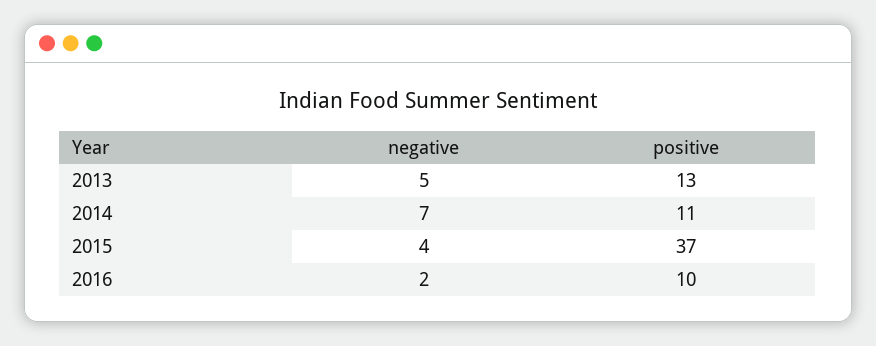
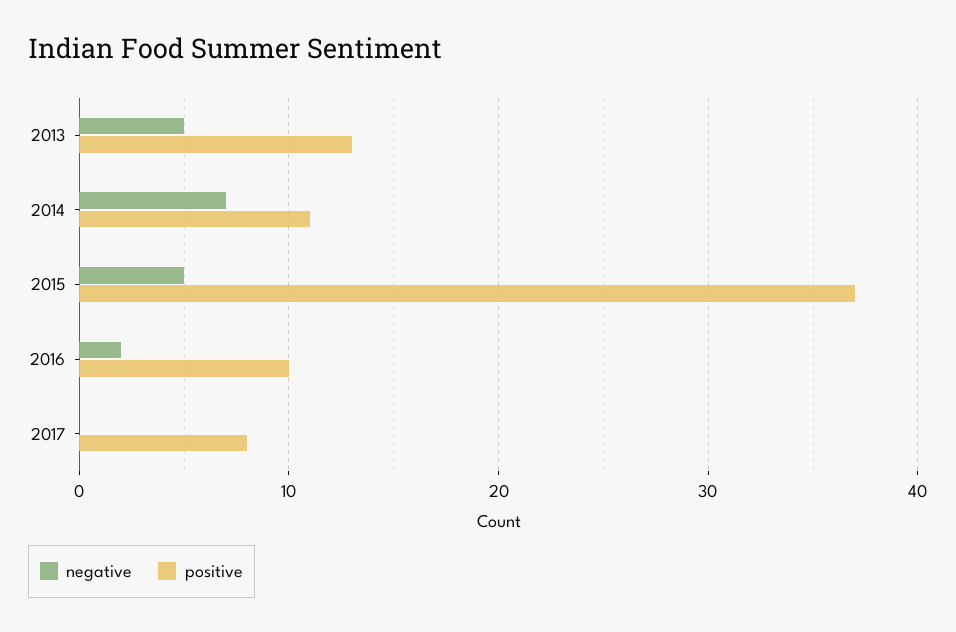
negative, 2015: 4 -> 5
negative, 2017: none -> 0
positive, 2017: none -> 8

